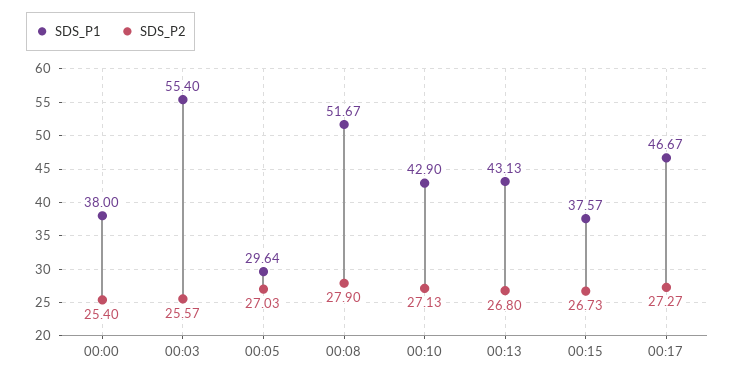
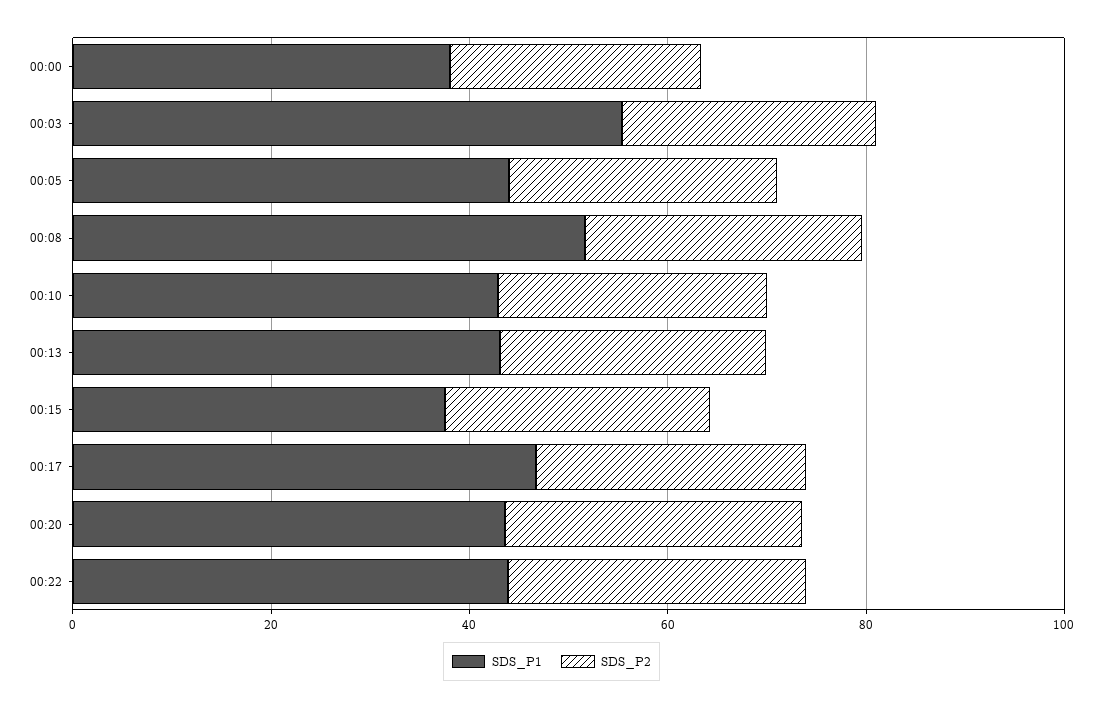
SDS_P1, 00:05: 29.64 -> 45
SDS_P1, 00:20: none -> 45
SDS_P2, 00:20: none -> 30
SDS_P1, 00:22: none -> 45
SDS_P2, 00:22: none -> 30

